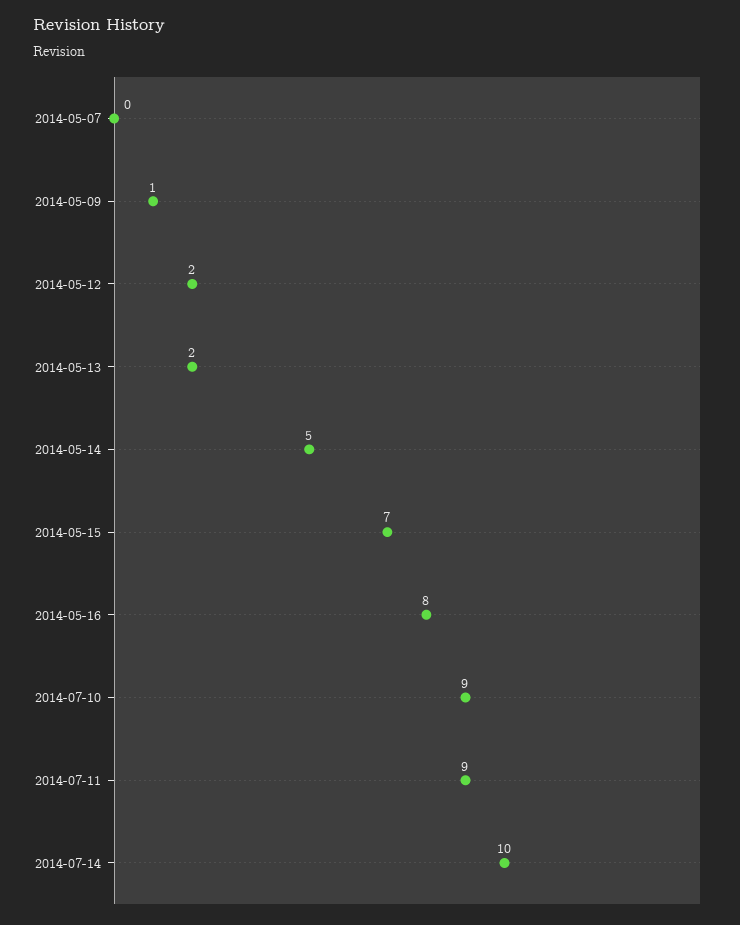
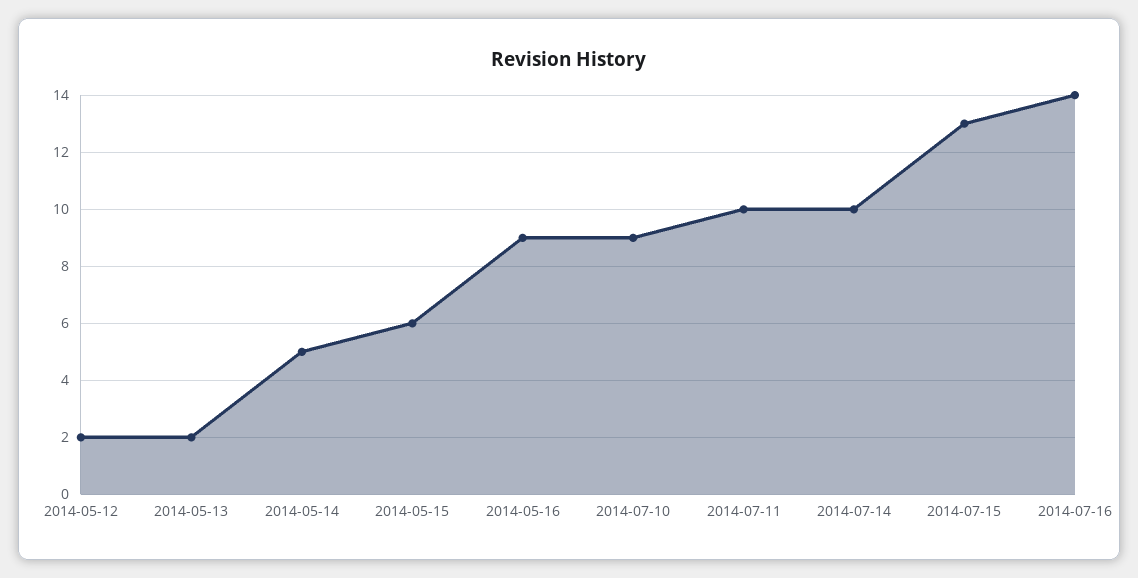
2014-05-07: 0 -> none
2014-05-09: 1 -> none
2014-05-15: 7 -> 6
2014-05-16: 8 -> 9
2014-07-11: 9 -> 10
2014-07-15: none -> 13
2014-07-16: none -> 14

